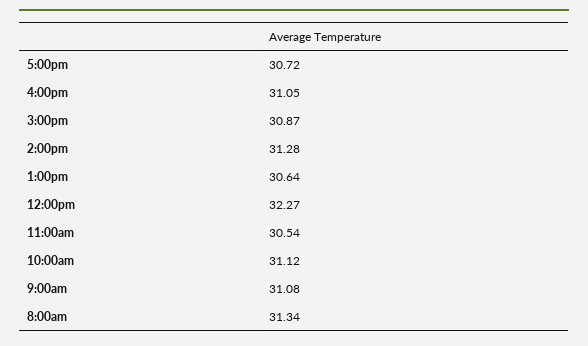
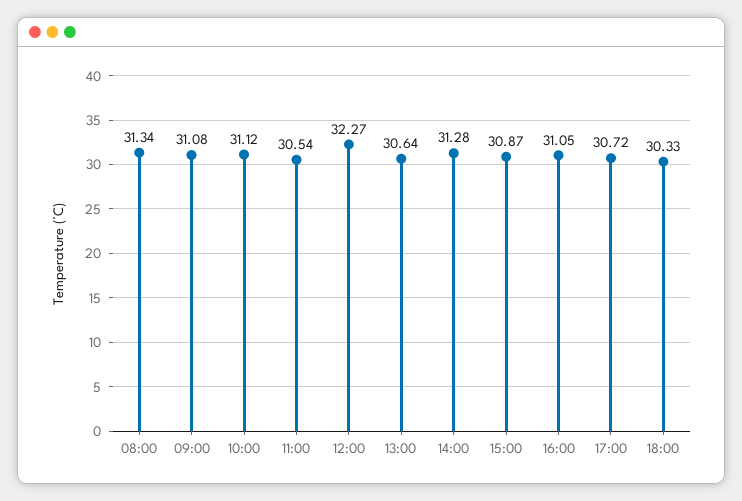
18:00: none -> 30.33

